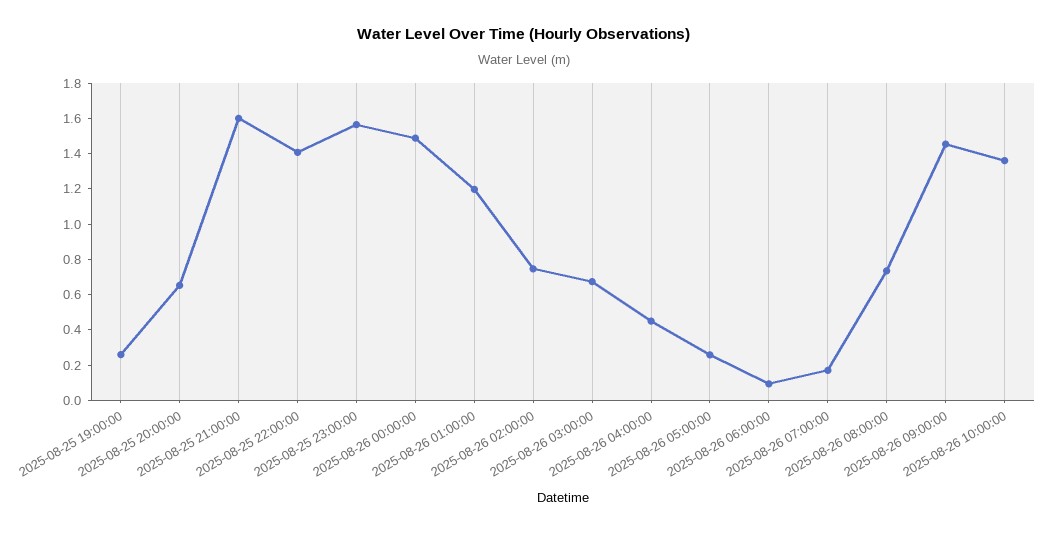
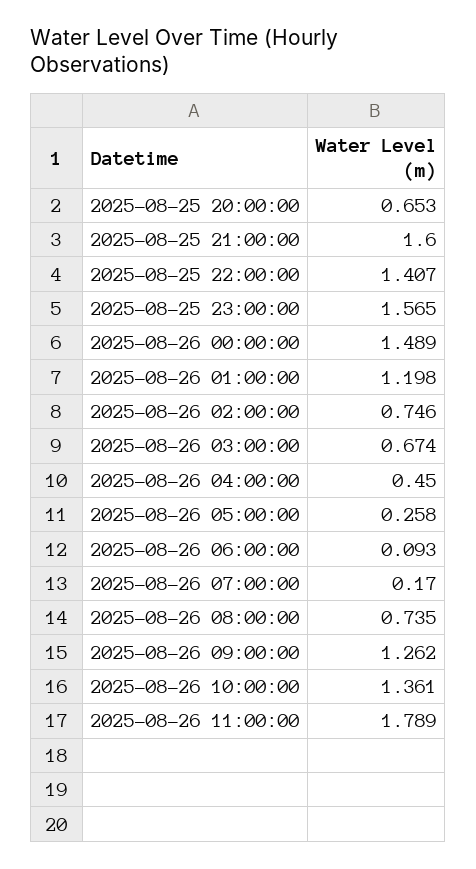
2025-08-25 19:00:00: 0.25 -> none
2025-08-26 09:00:00: 1.45 -> 1.262
2025-08-26 11:00:00: none -> 1.789

